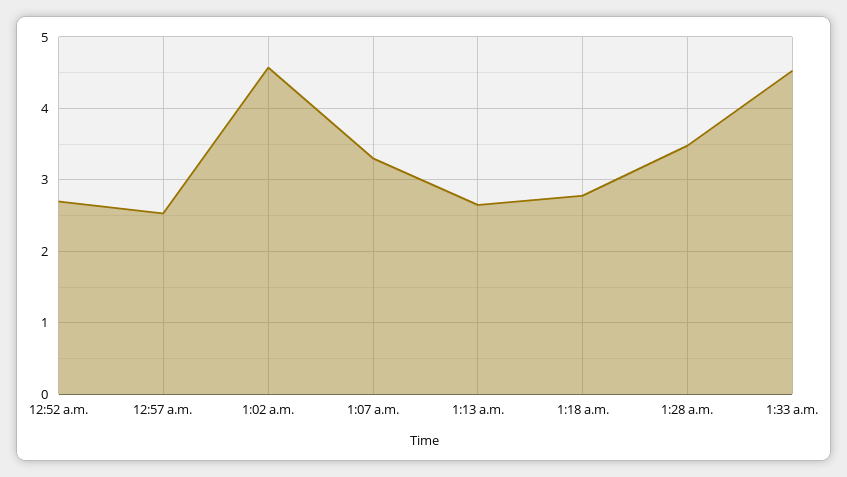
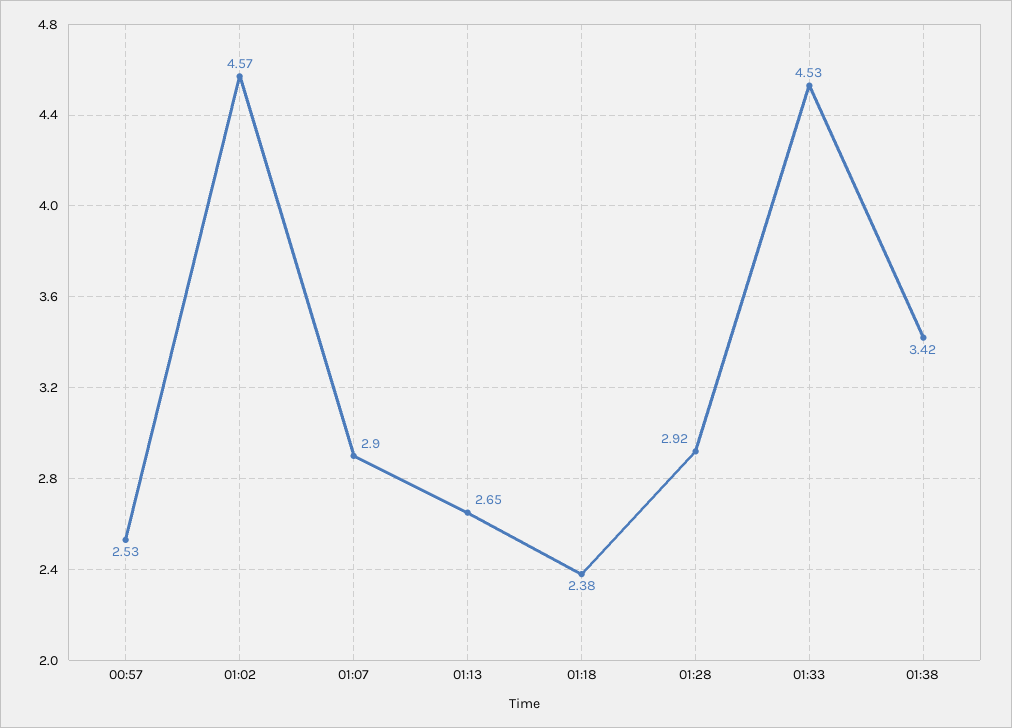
12:52 a.m.: 2.7 -> none
1:07 a.m.: 3.3 -> 2.9
1:18 a.m.: 2.8 -> 2.38
1:28 a.m.: 3.5 -> 2.92
01:38: none -> 3.42

